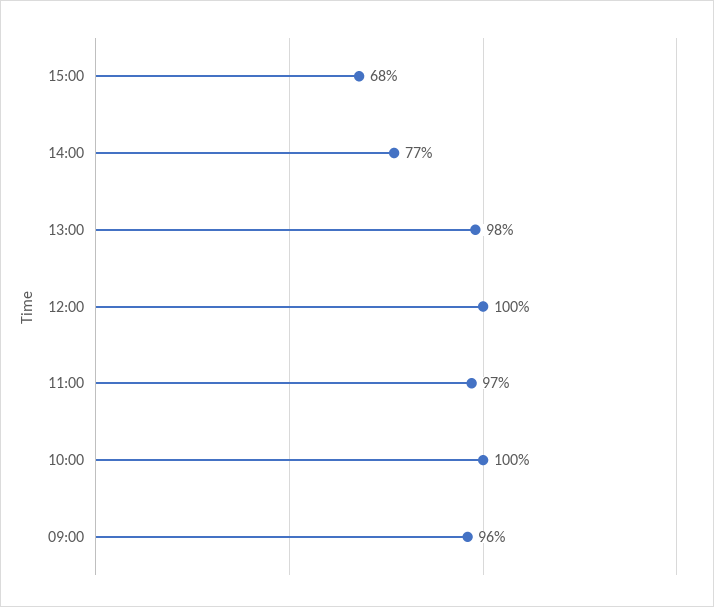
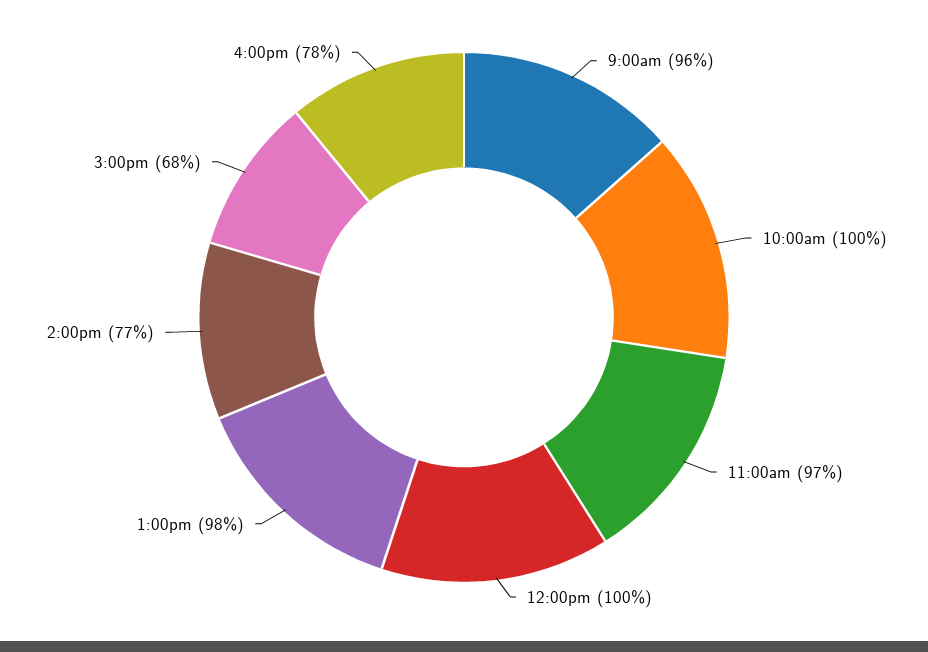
4:00pm: none -> 78

